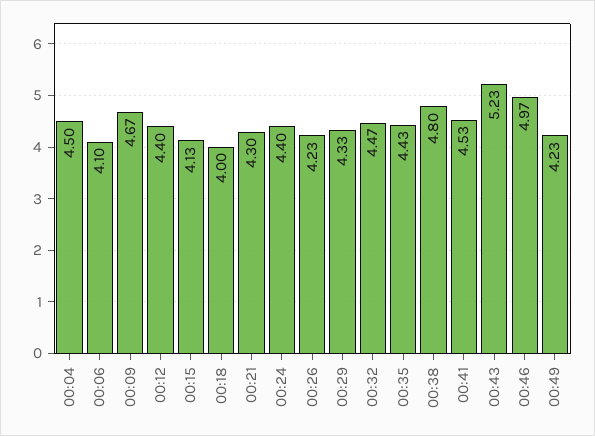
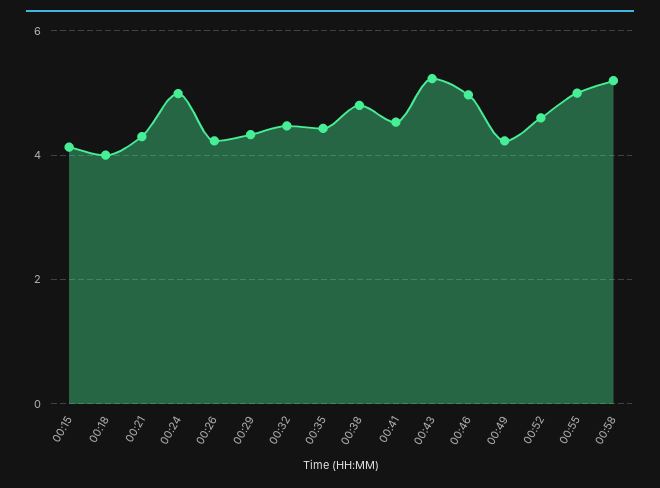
00:04: 4.5 -> none
00:06: 4.1 -> none
00:09: 4.67 -> none
00:12: 4.4 -> none
00:24: 4.4 -> 5
00:52: none -> 4.6
00:55: none -> 5
00:58: none -> 5.2

